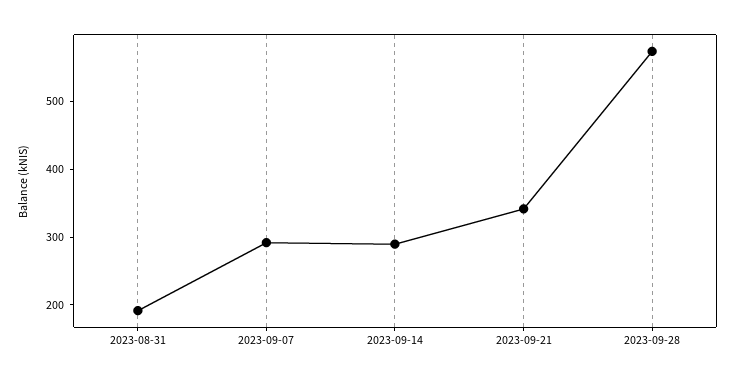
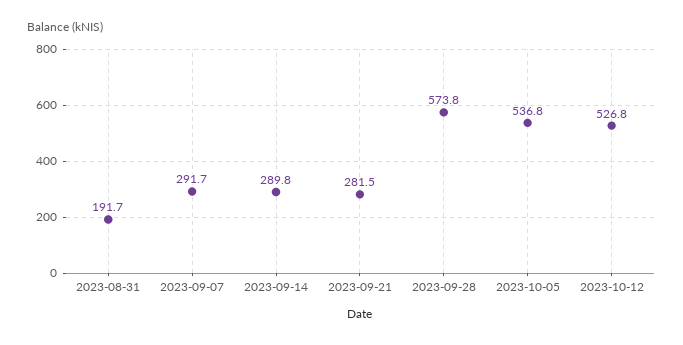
2023-09-21: 340 -> 281.5
2023-10-05: none -> 536.8
2023-10-12: none -> 526.8

